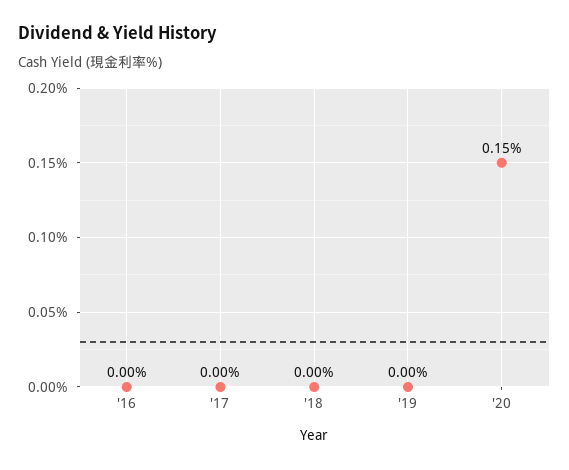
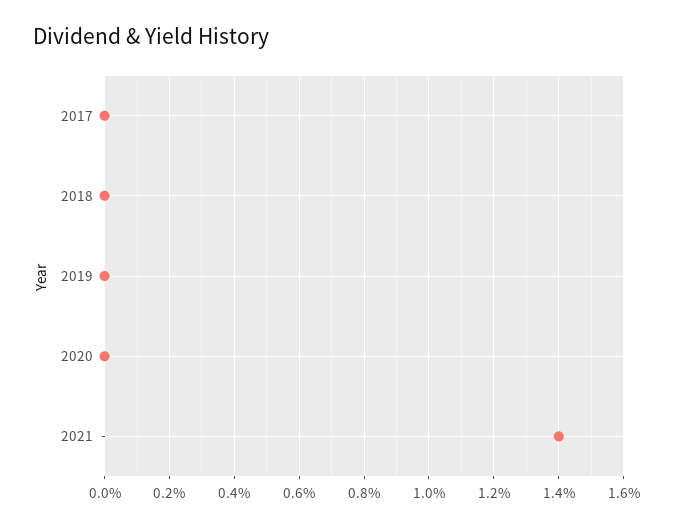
'16: 0 -> none
'20: 0.15 -> 0
2021: none -> 1.4

